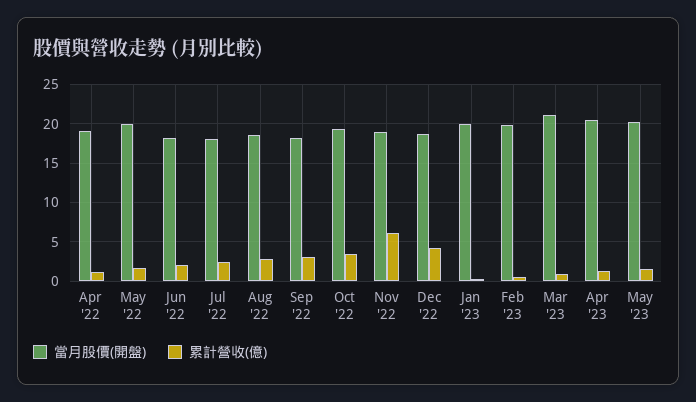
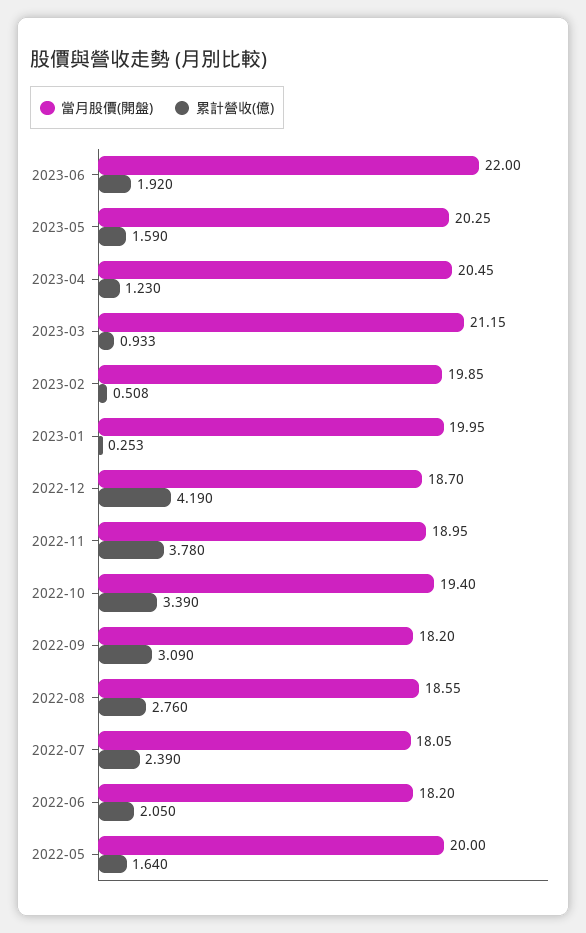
當月股價(開盤), Apr '22: 19 -> none
累計營收(億), Apr '22: 1 -> none
累計營收(億), Nov '22: 6 -> 3.78
當月股價(開盤), 2023-06: none -> 22
累計營收(億), 2023-06: none -> 1.92

